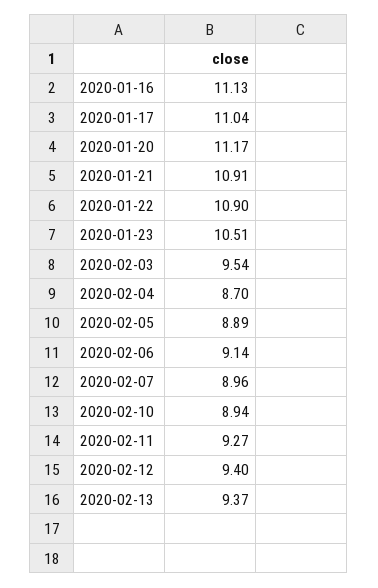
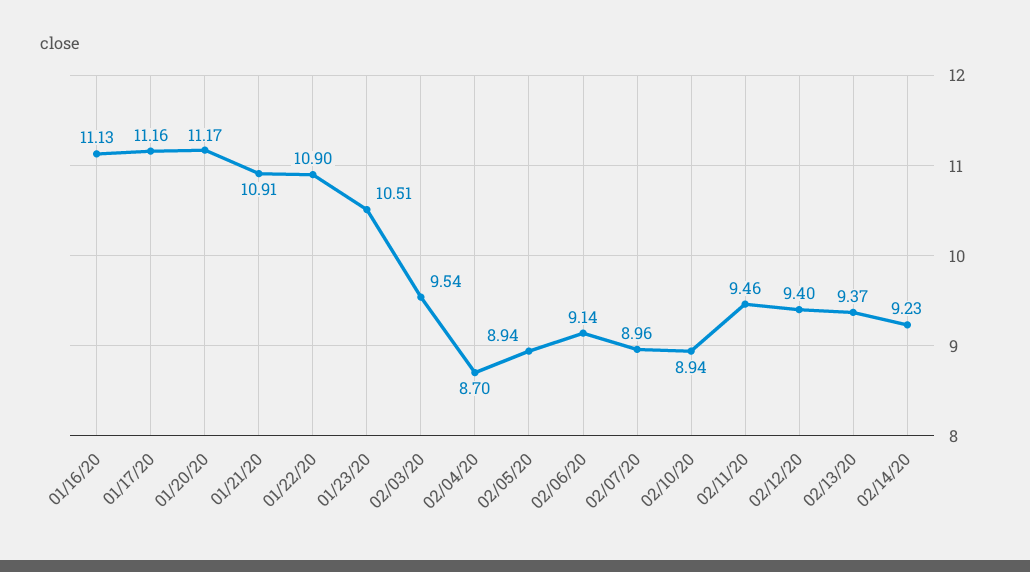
2020-01-17: 11.04 -> 11.16
2020-02-05: 8.89 -> 8.94
2020-02-11: 9.27 -> 9.46
02/14/20: none -> 9.23

